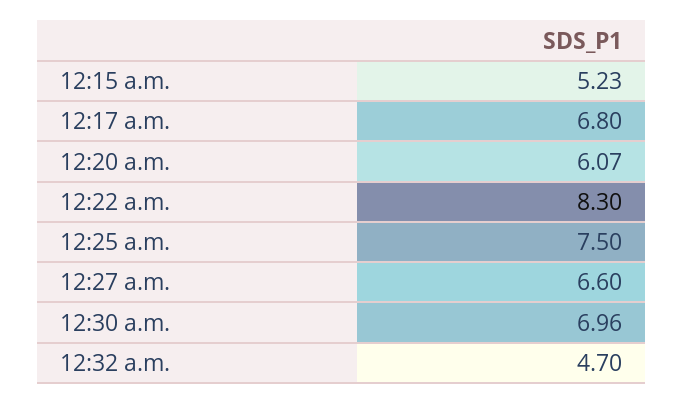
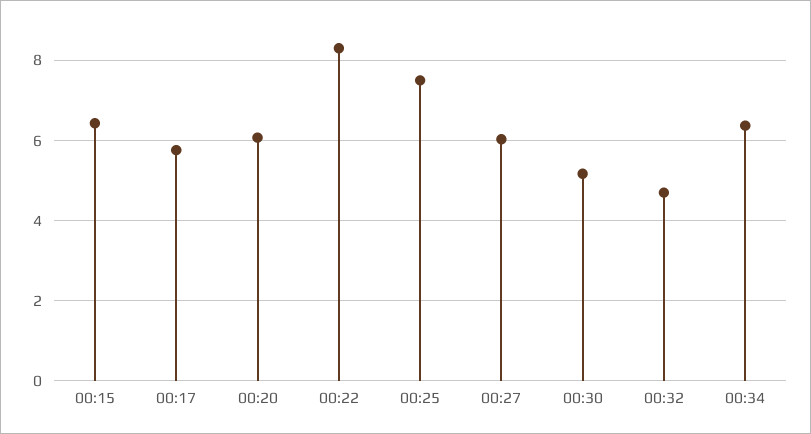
12:15 a.m.: 5.23 -> 6.4
12:17 a.m.: 6.8 -> 5.8
12:27 a.m.: 6.6 -> 6
12:30 a.m.: 6.96 -> 5.2
00:34: none -> 6.4

